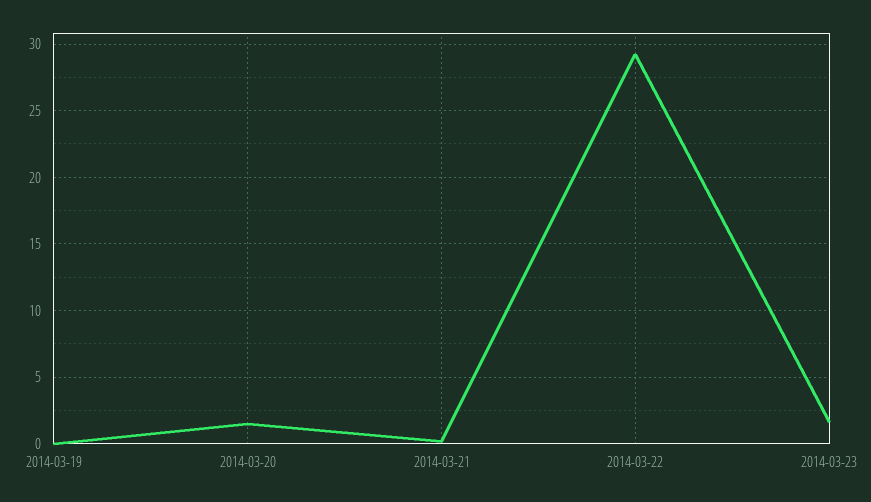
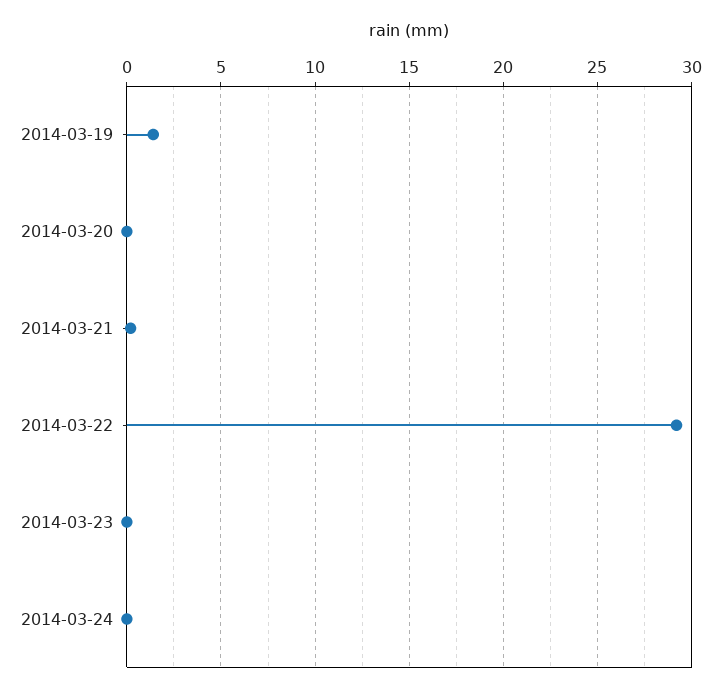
2014-03-19: 0 -> 1.5
2014-03-20: 1.5 -> 0
2014-03-23: 1.5 -> 0
2014-03-24: none -> 0

